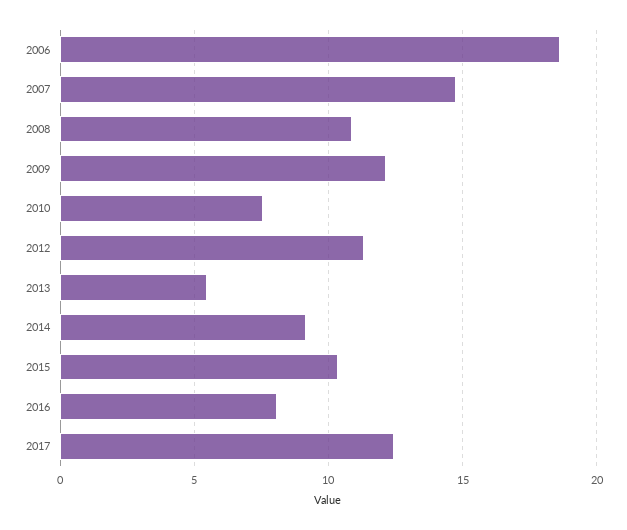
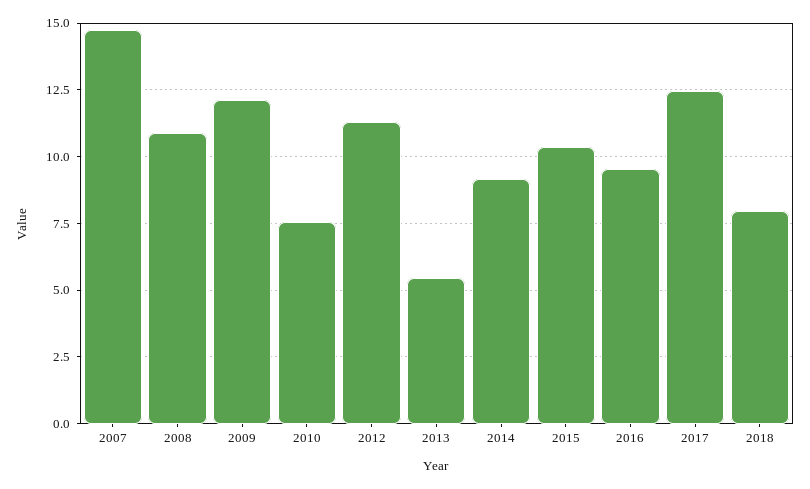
2006: 18.5 -> none
2016: 8 -> 9.5
2018: none -> 8

